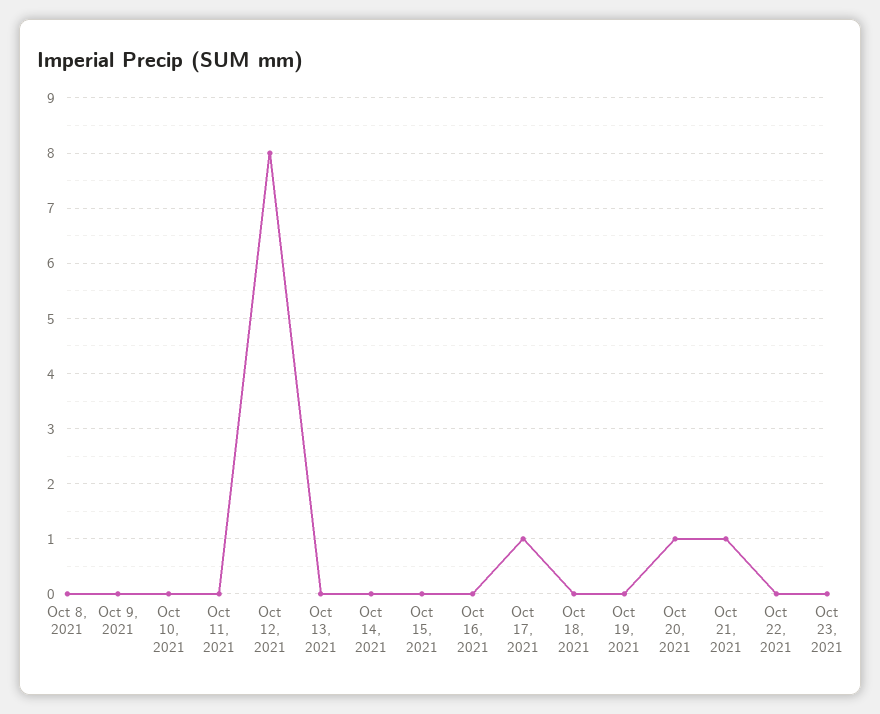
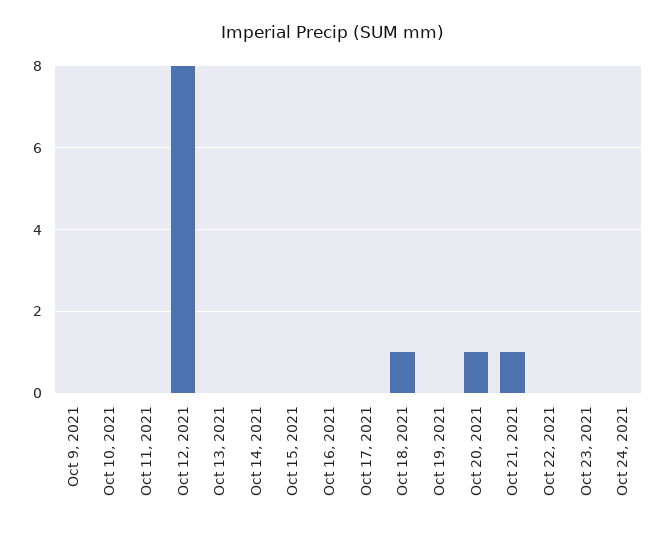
Oct 8, 2021: 0 -> none
Oct 17, 2021: 1 -> 0
Oct 18, 2021: 0 -> 1
Oct 24, 2021: none -> 0

